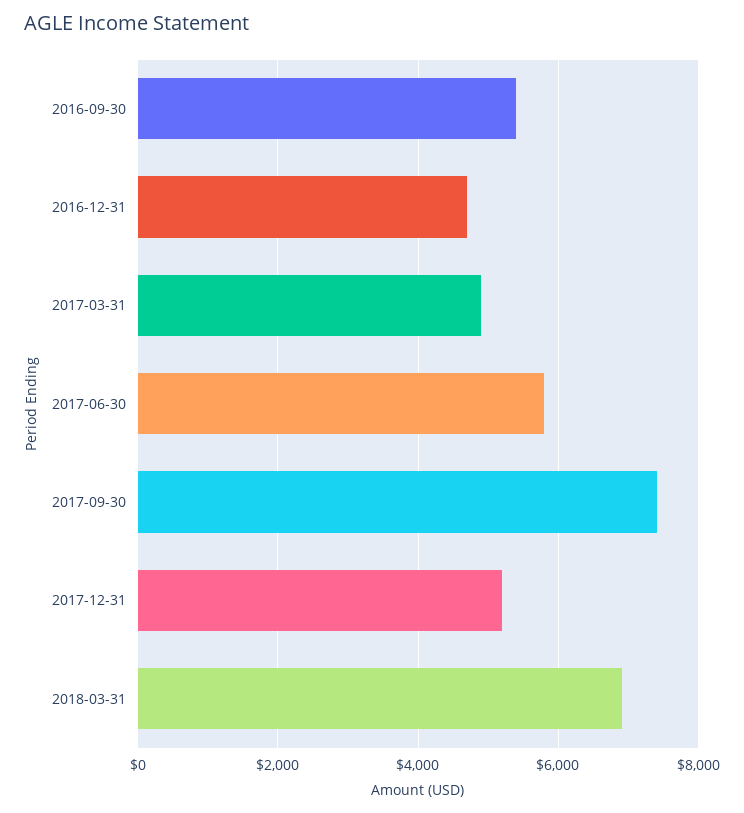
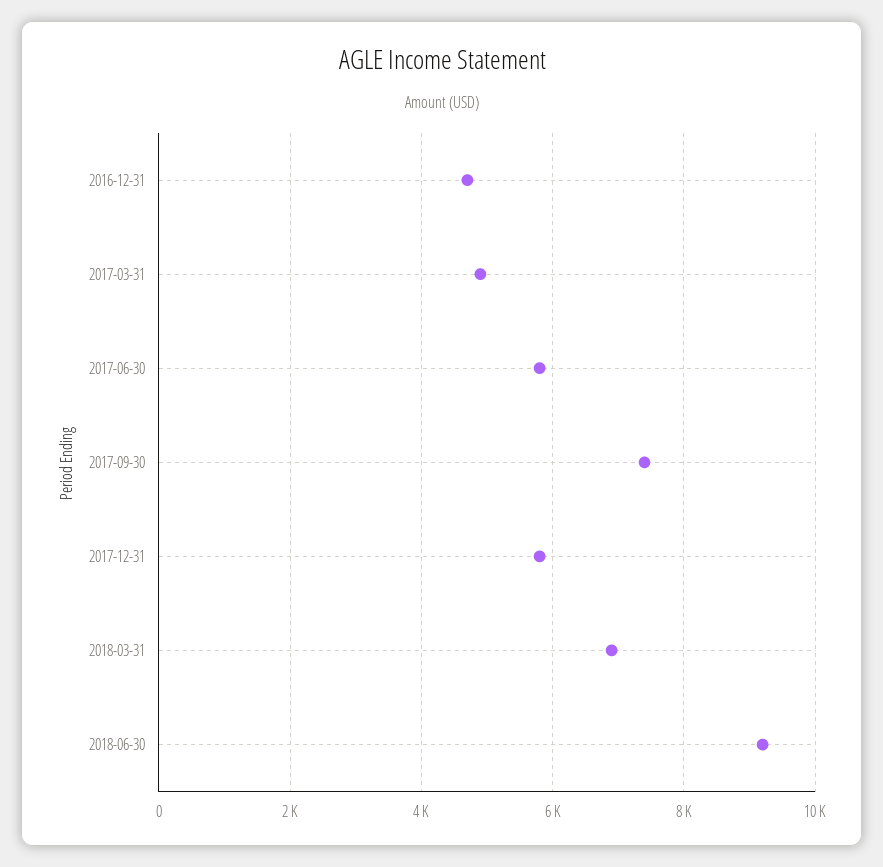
2016-09-30: 5400 -> none
2017-12-31: 5200 -> 5800
2018-06-30: none -> 9200

